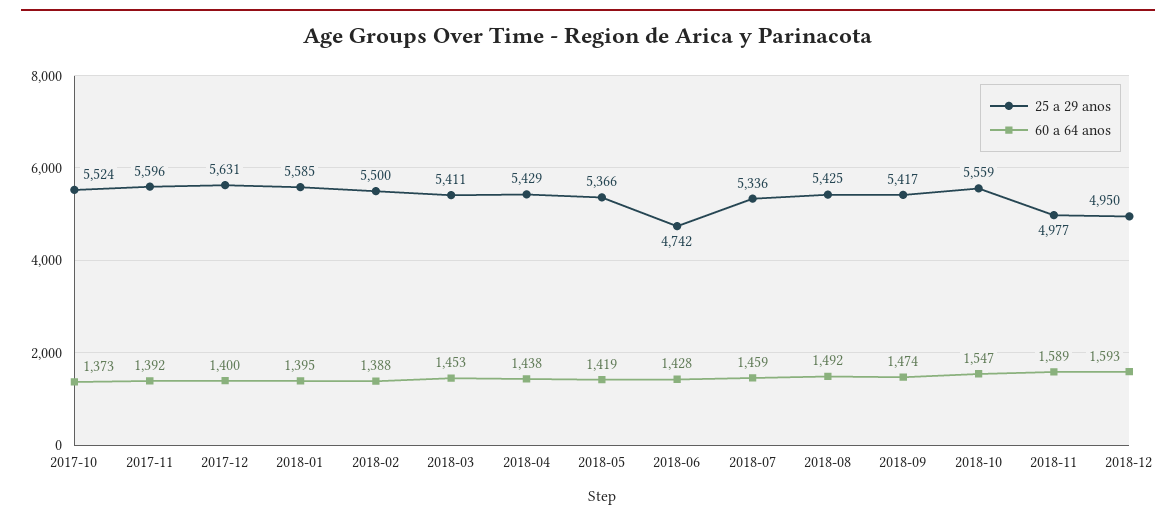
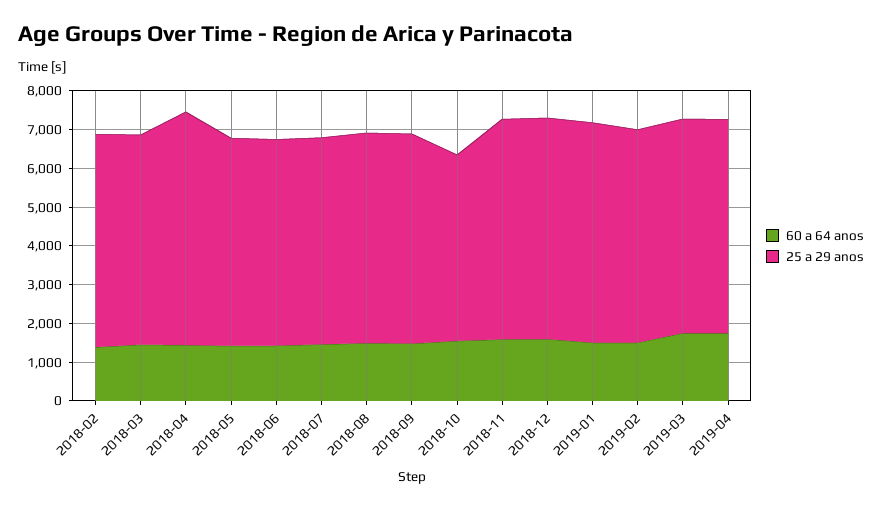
25 a 29 anos, 2017-10: 5524 -> none
60 a 64 anos, 2017-10: 1373 -> none
25 a 29 anos, 2017-11: 5596 -> none
60 a 64 anos, 2017-11: 1392 -> none
25 a 29 anos, 2017-12: 5631 -> none
60 a 64 anos, 2017-12: 1400 -> none
25 a 29 anos, 2018-01: 5585 -> none
60 a 64 anos, 2018-01: 1395 -> none
25 a 29 anos, 2018-04: 5429 -> 6000
25 a 29 anos, 2018-06: 4742 -> 5250
25 a 29 anos, 2018-10: 5559 -> 4750
25 a 29 anos, 2018-11: 4977 -> 5750
25 a 29 anos, 2018-12: 4950 -> 5750
60 a 64 anos, 2019-01: none -> 1500
25 a 29 anos, 2019-01: none -> 5750
60 a 64 anos, 2019-02: none -> 1500
25 a 29 anos, 2019-02: none -> 5500
60 a 64 anos, 2019-03: none -> 1750
25 a 29 anos, 2019-03: none -> 5500
60 a 64 anos, 2019-04: none -> 1750
25 a 29 anos, 2019-04: none -> 5500

